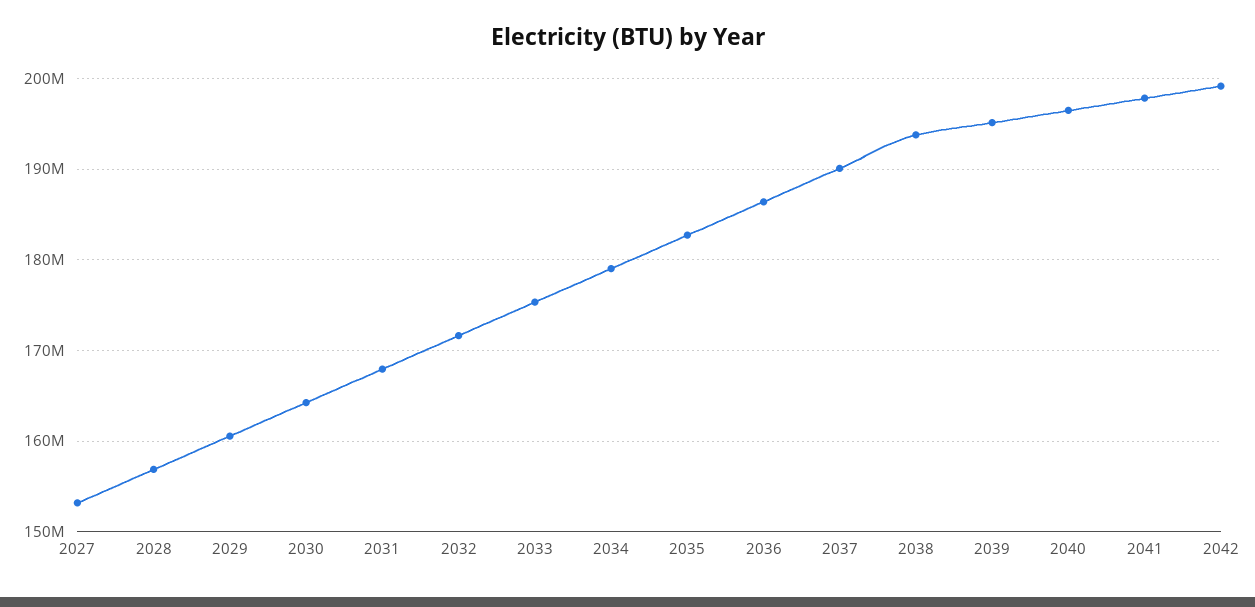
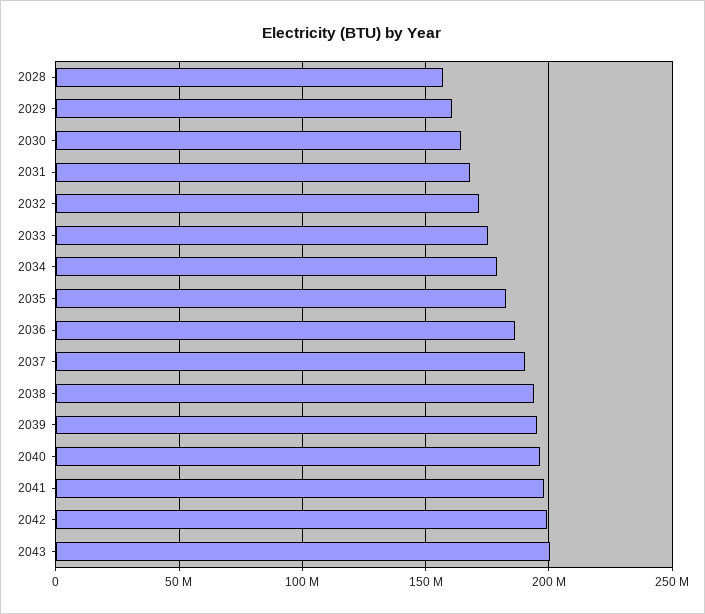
2027: 153000000 -> none
2043: none -> 200000000

